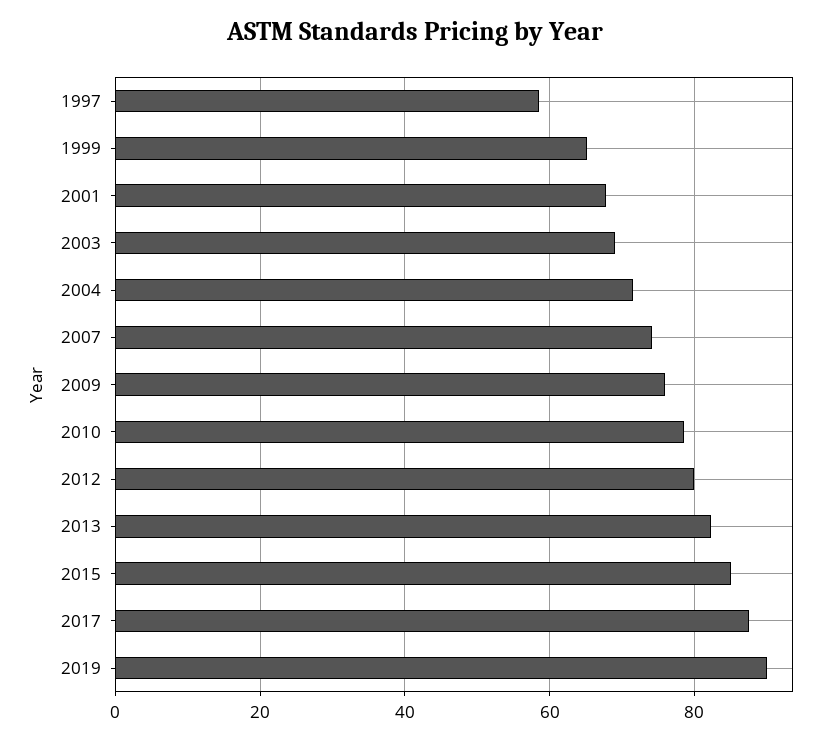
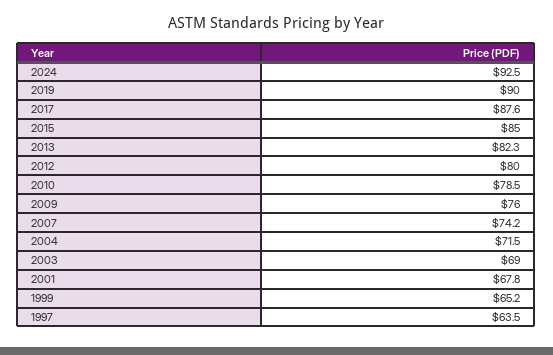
1997: 58 -> 63.5
2024: none -> 92.5

